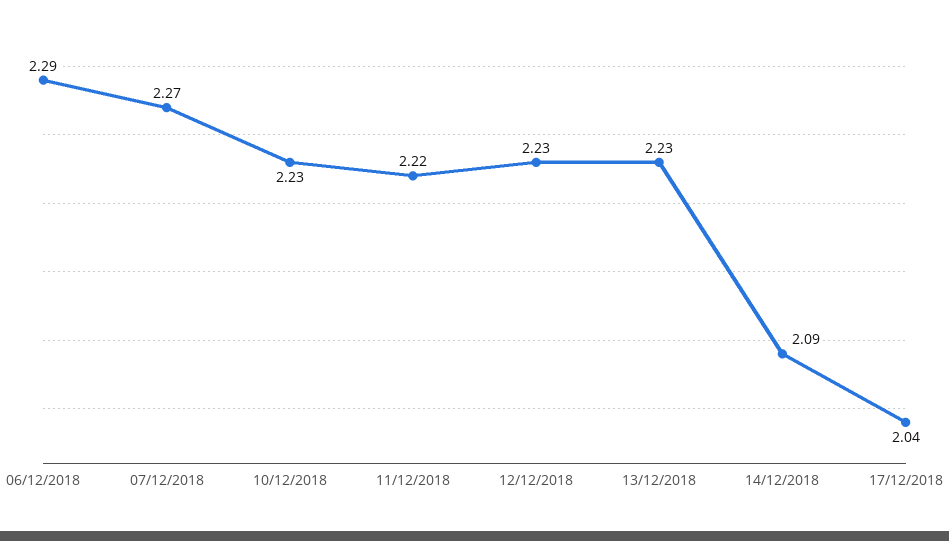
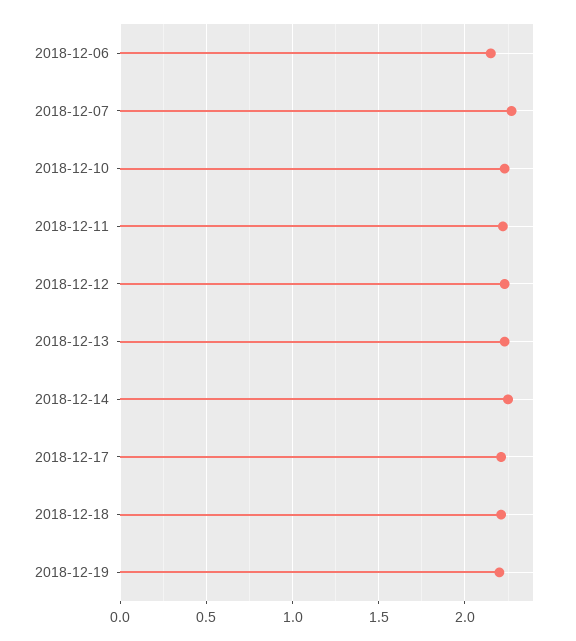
06/12/2018: 2.29 -> 2.15
14/12/2018: 2.09 -> 2.25
17/12/2018: 2.04 -> 2.2
2018-12-18: none -> 2.2
2018-12-19: none -> 2.2

